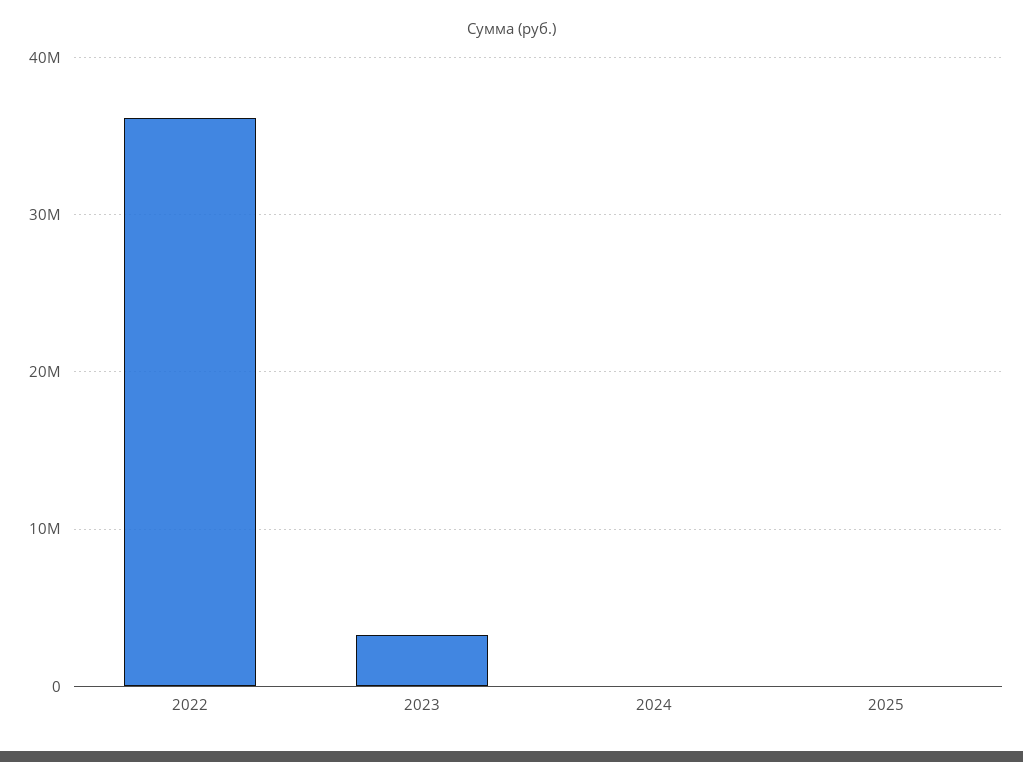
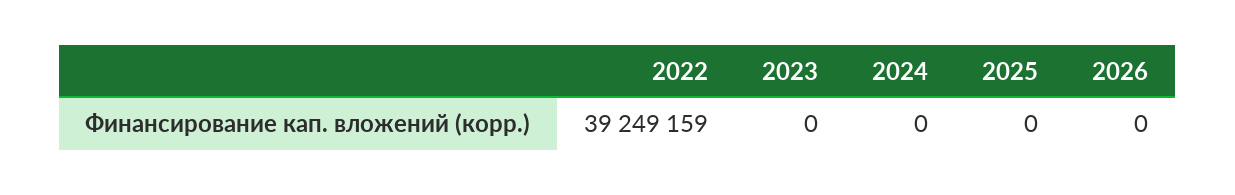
2022: 36000000 -> 39249159
2023: 3000000 -> 0
2026: none -> 0

